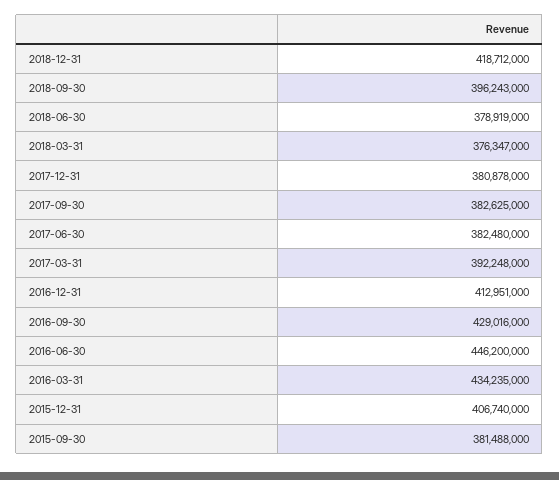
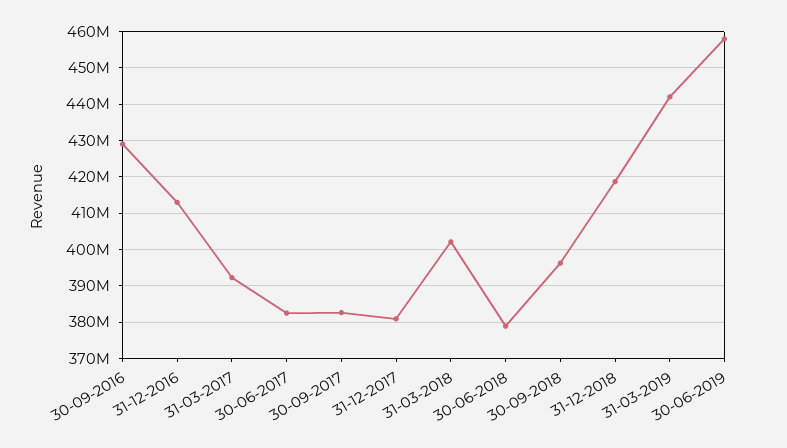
2018-03-31: 376347000 -> 402000000
2016-06-30: 446200000 -> none
2016-03-31: 434235000 -> none
2015-12-31: 406740000 -> none
2015-09-30: 381488000 -> none
31-03-2019: none -> 442000000
30-06-2019: none -> 458000000

